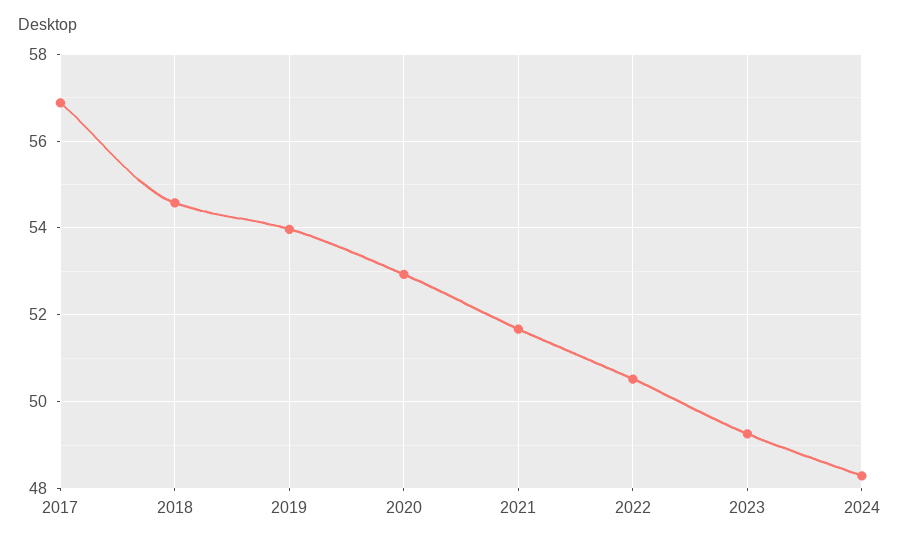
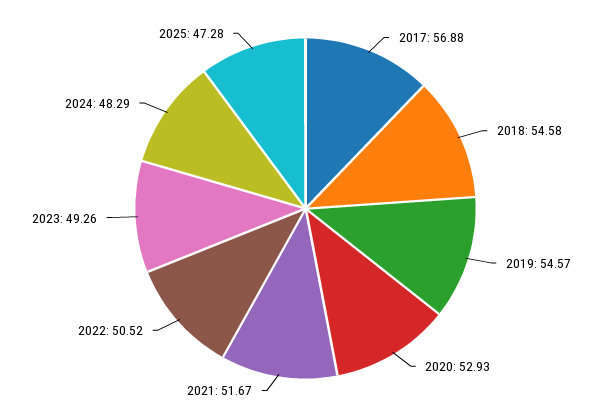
2019: 54 -> 54.57
2025: none -> 47.28

